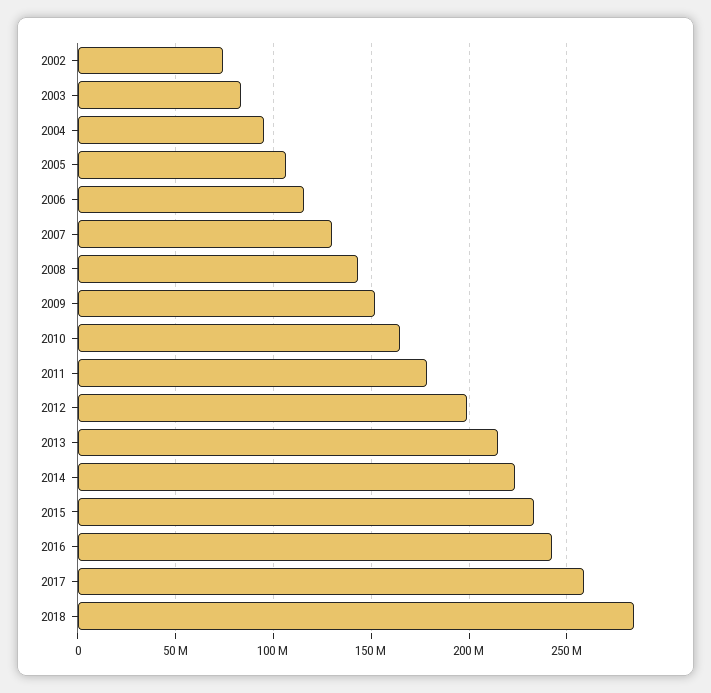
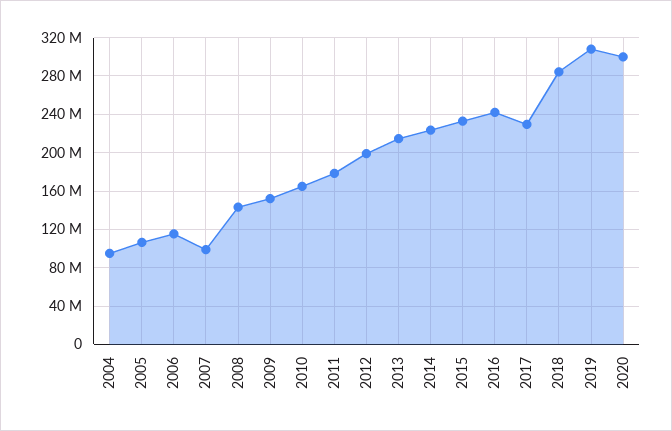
2002: 75000000 -> none
2003: 85000000 -> none
2007: 130000000 -> 100000000
2017: 260000000 -> 230000000
2019: none -> 310000000
2020: none -> 300000000

